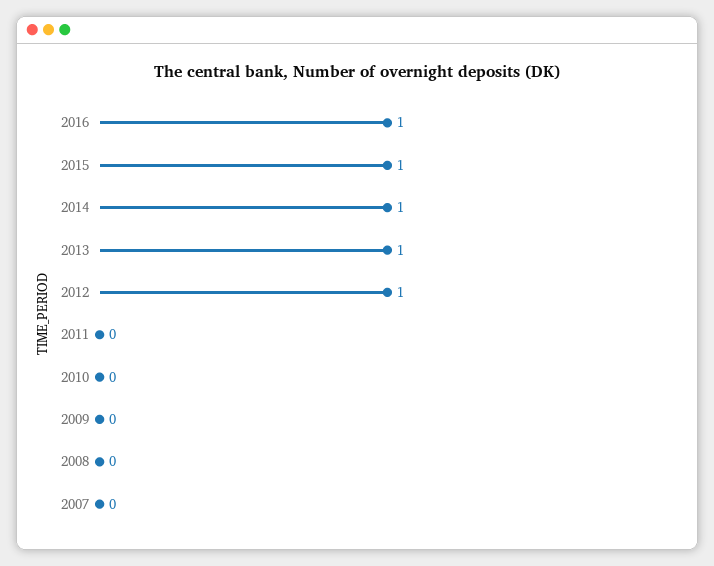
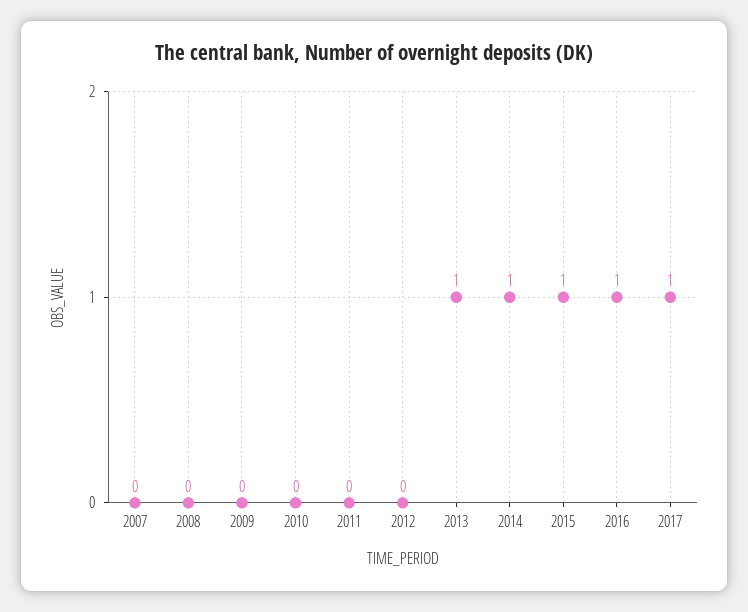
2012: 1 -> 0
2017: none -> 1

